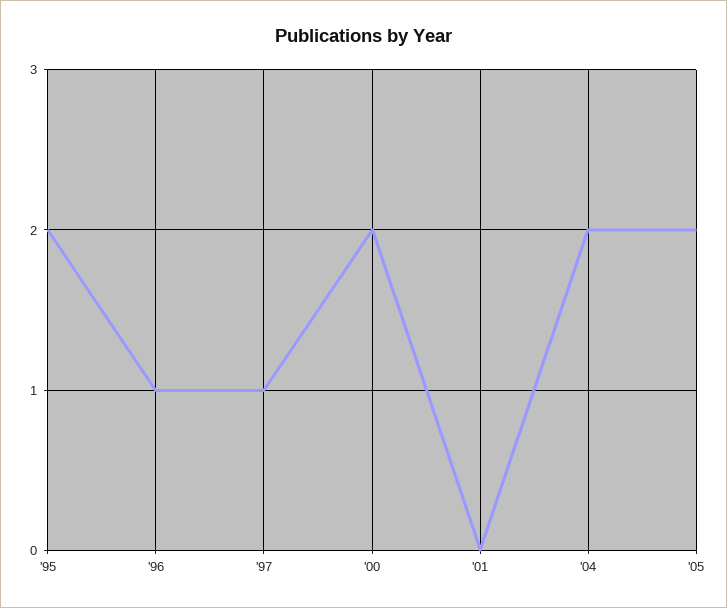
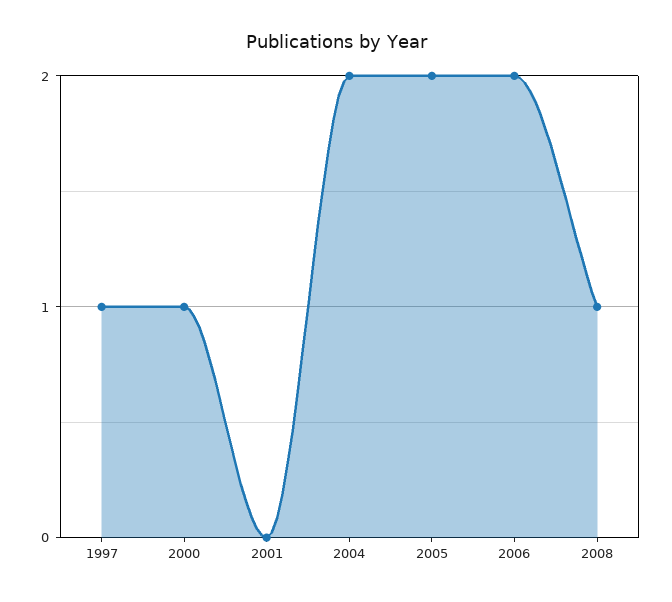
'95: 2 -> none
'96: 1 -> none
'00: 2 -> 1
2006: none -> 2
2008: none -> 1

